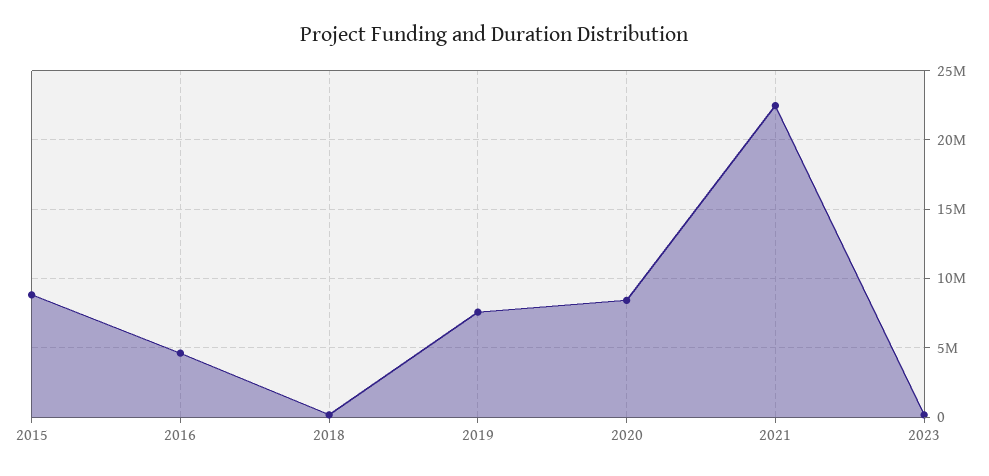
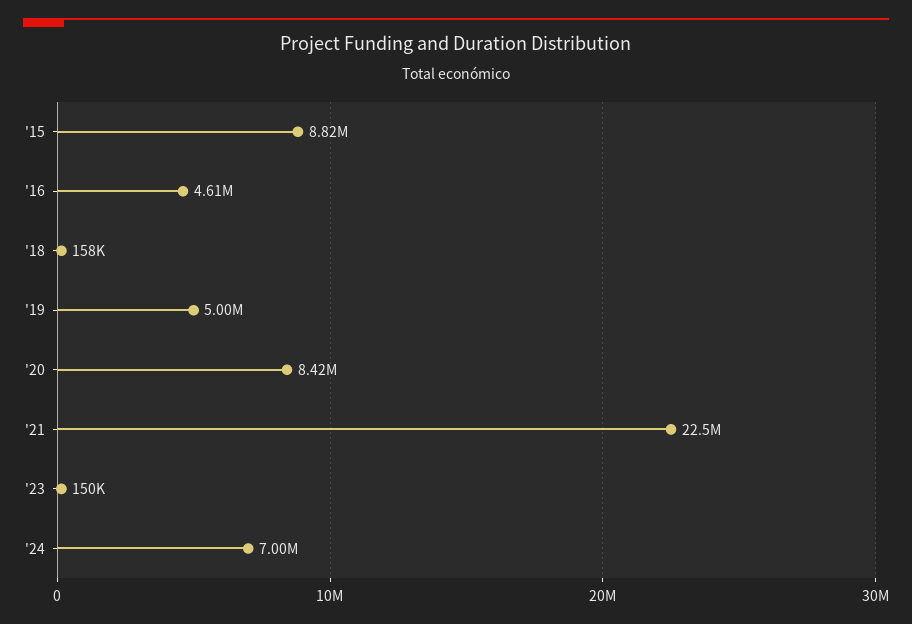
2019: 7500000 -> 5000000
'24: none -> 7000000

